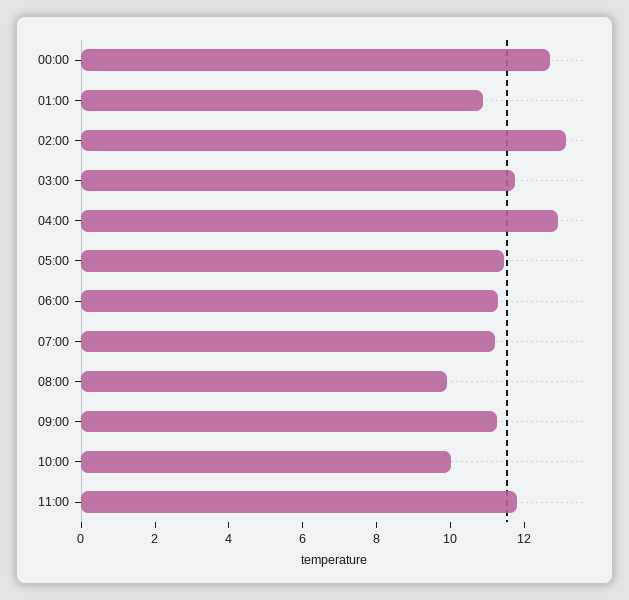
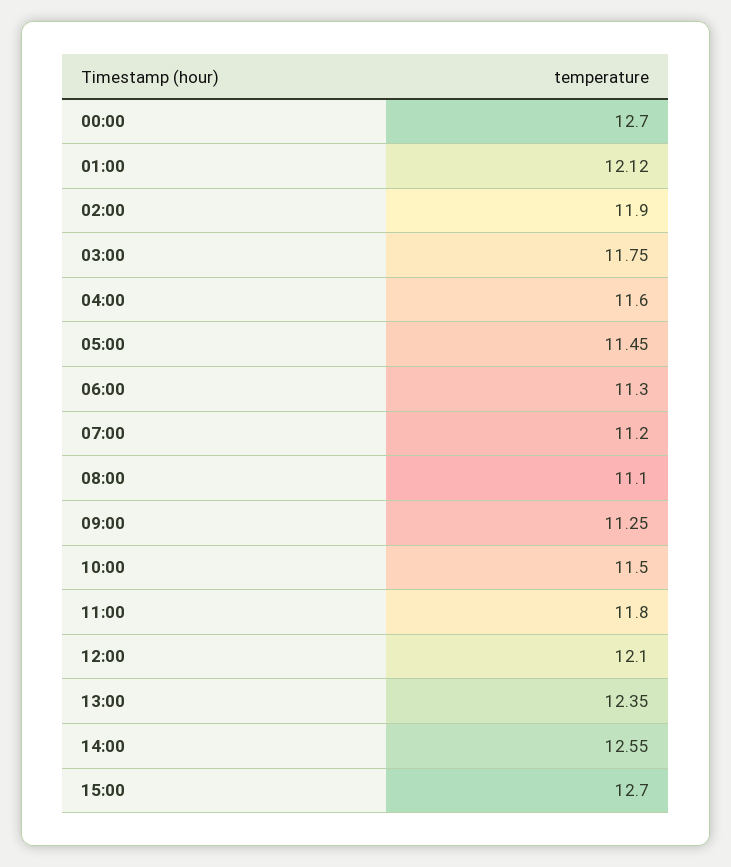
01:00: 11 -> 12.12
02:00: 13 -> 11.9
04:00: 13 -> 11.6
08:00: 10 -> 11.1
10:00: 10 -> 11.5
12:00: none -> 12.1
13:00: none -> 12.35
14:00: none -> 12.55
15:00: none -> 12.7

